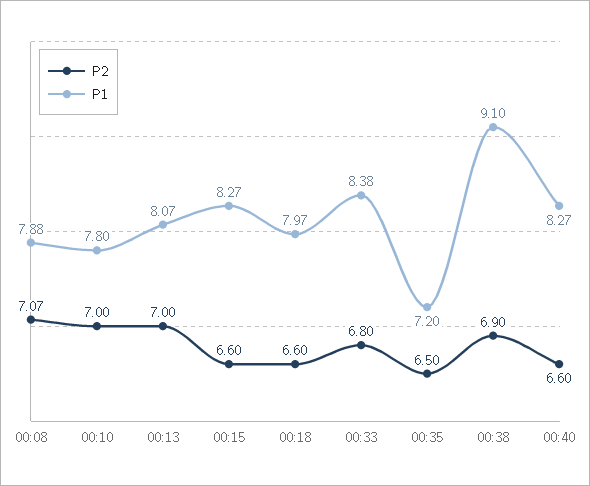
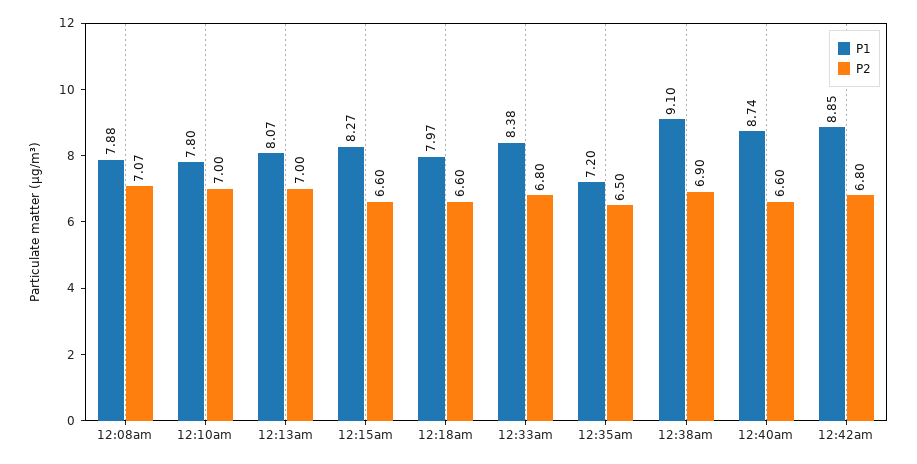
P1, 00:40: 8.27 -> 8.74
P1, 12:42am: none -> 8.85
P2, 12:42am: none -> 6.8

